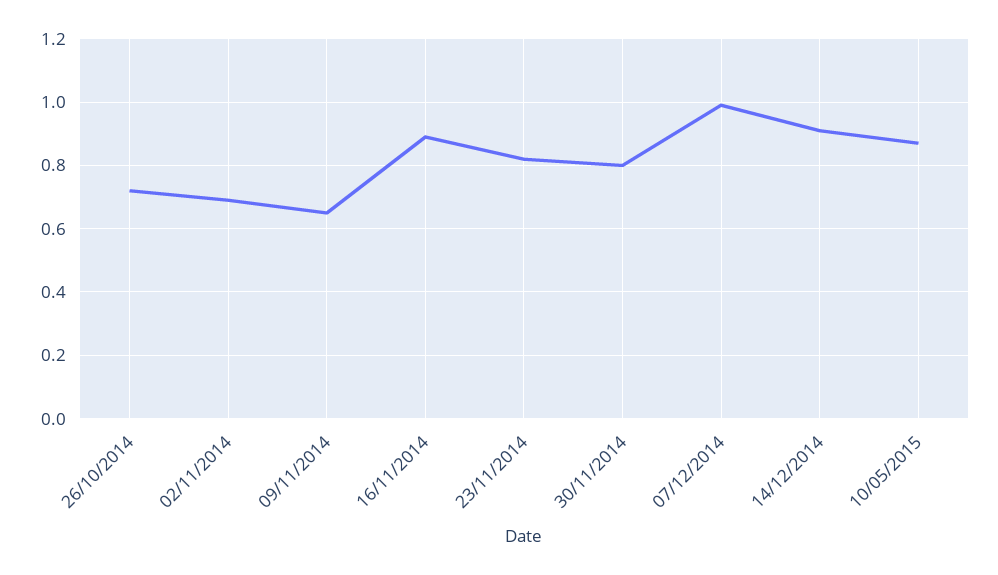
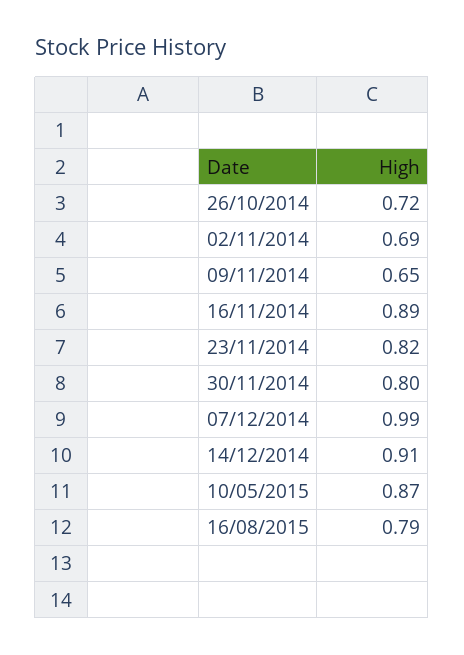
16/08/2015: none -> 0.79

